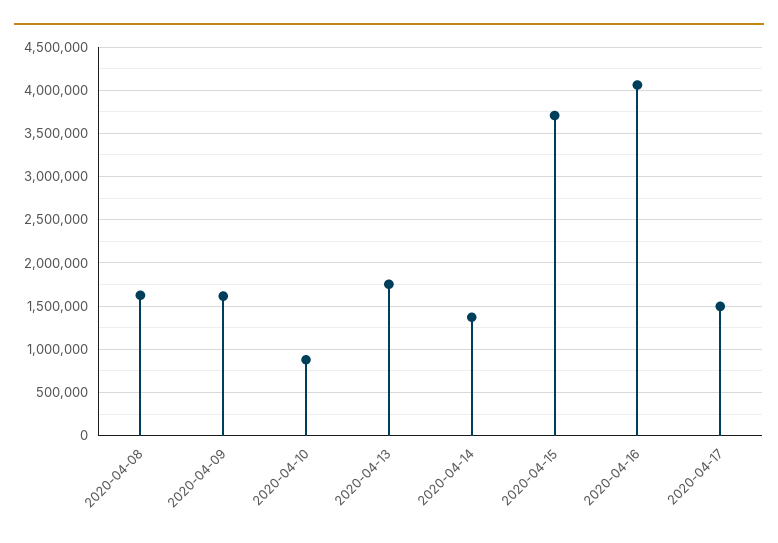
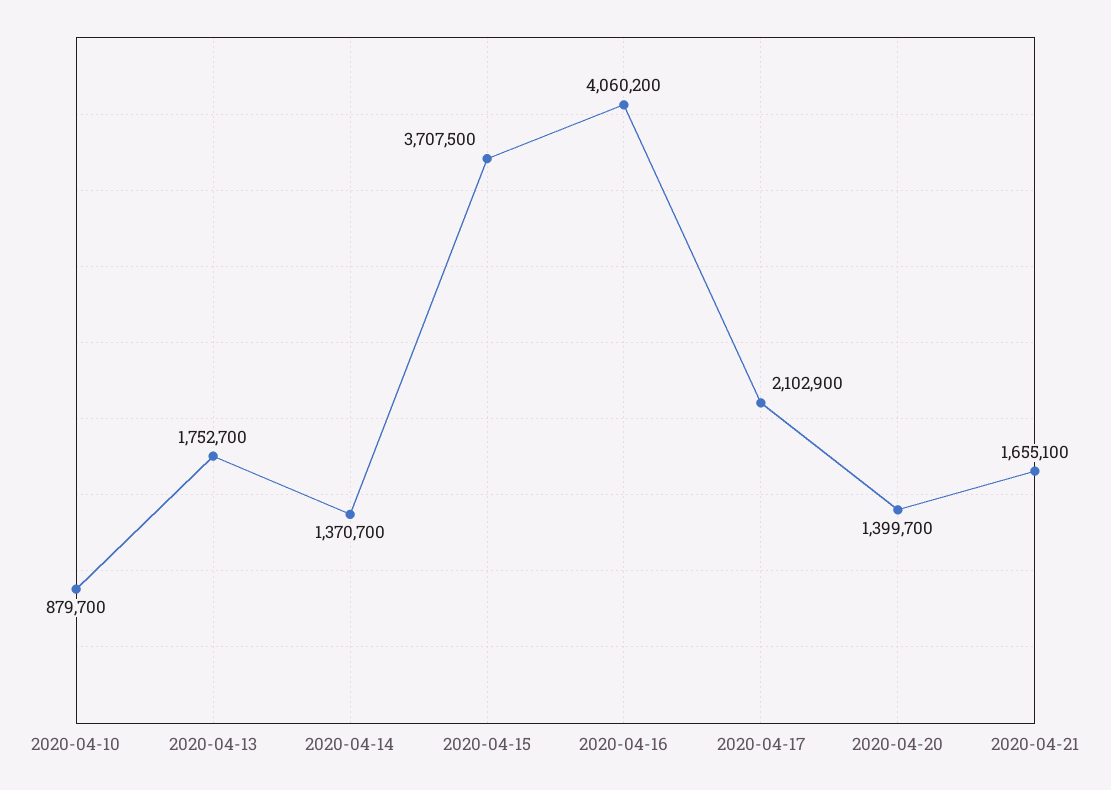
2020-04-08: 1600000 -> none
2020-04-09: 1600000 -> none
2020-04-17: 1500000 -> 2102900
2020-04-20: none -> 1399700
2020-04-21: none -> 1655100

